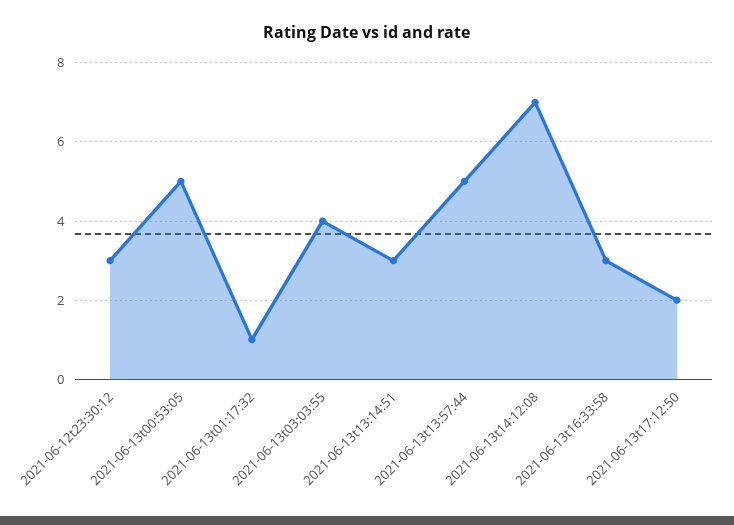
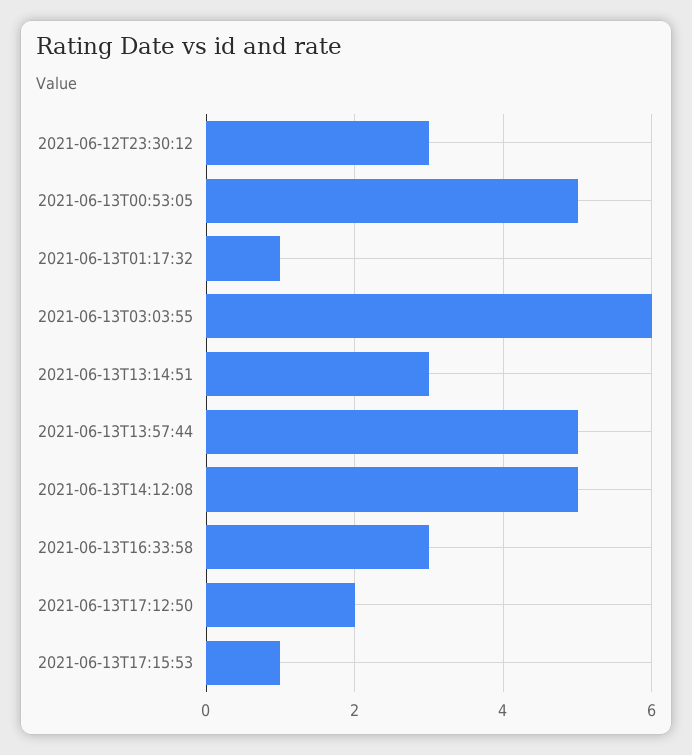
2021-06-13t03:03:55: 4 -> 6
2021-06-13t14:12:08: 7 -> 5
2021-06-13T17:15:53: none -> 1

